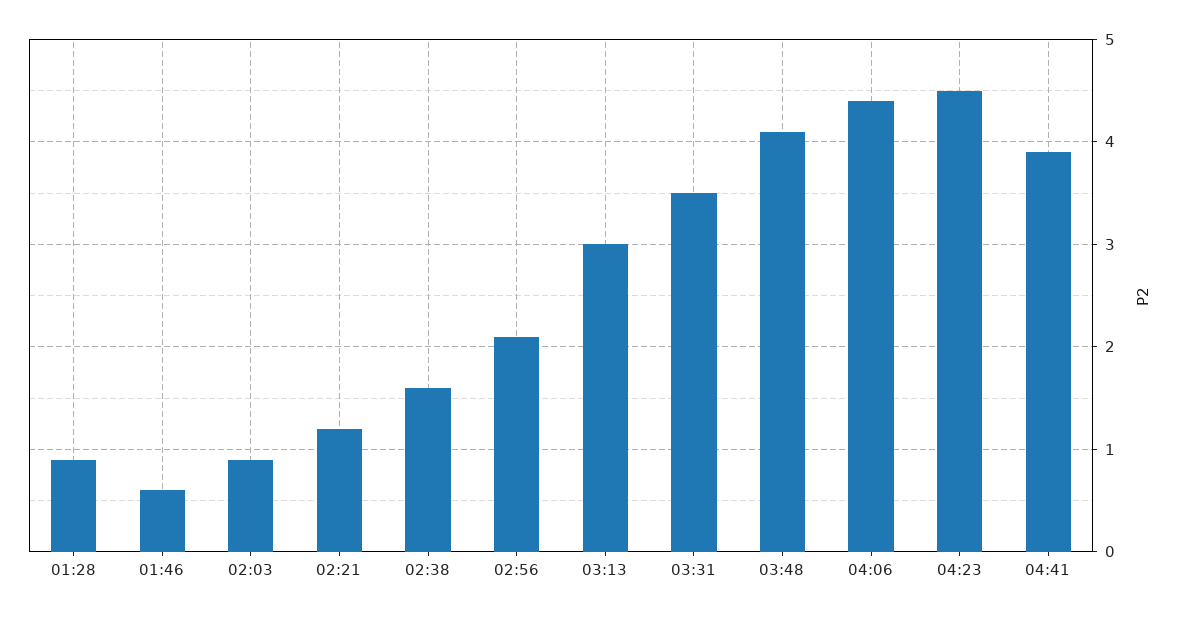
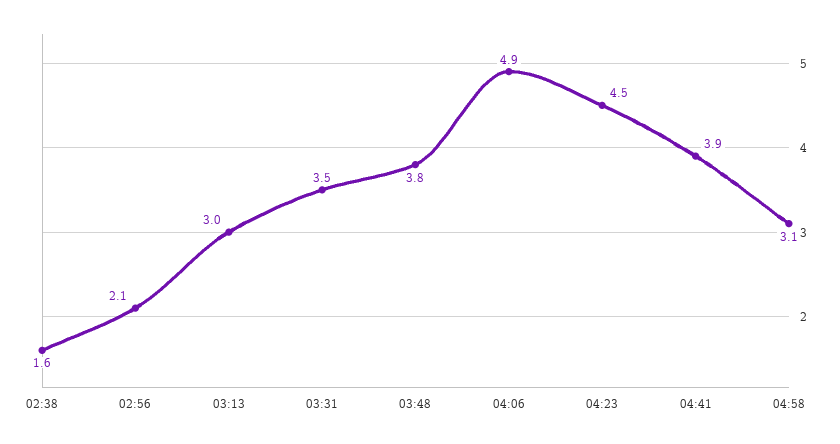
01:28: 0.9 -> none
01:46: 0.6 -> none
02:03: 0.9 -> none
02:21: 1.2 -> none
03:48: 4.1 -> 3.8
04:06: 4.4 -> 4.9
04:58: none -> 3.1

